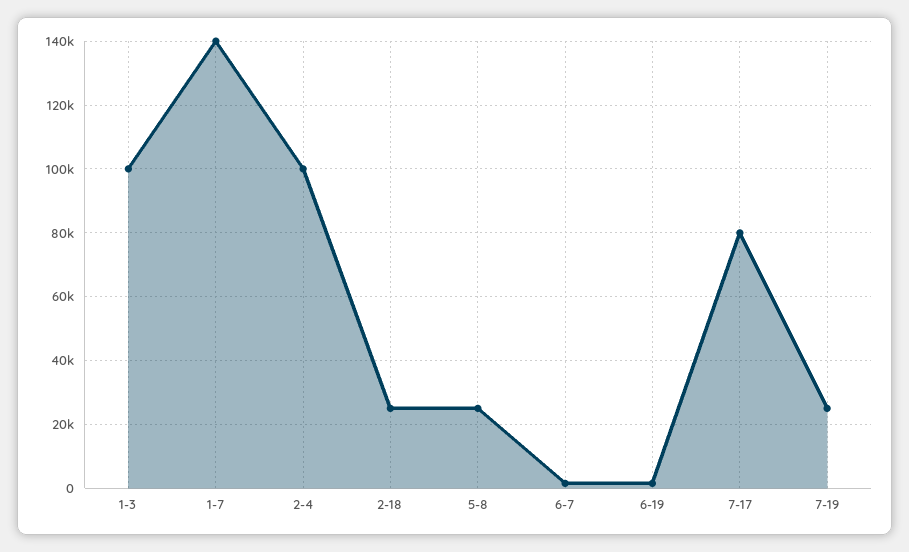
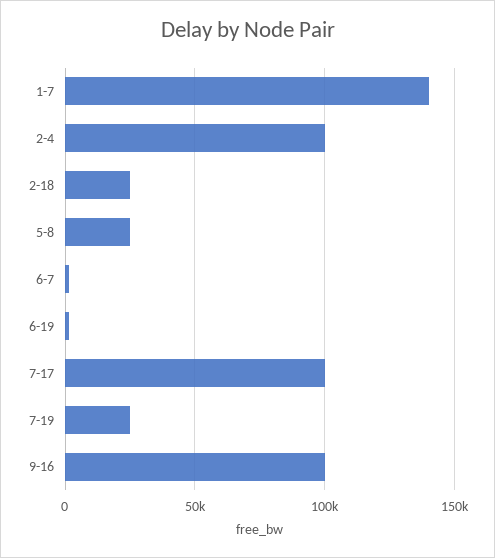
1-3: 100000 -> none
7-17: 80000 -> 100000
9-16: none -> 100000

